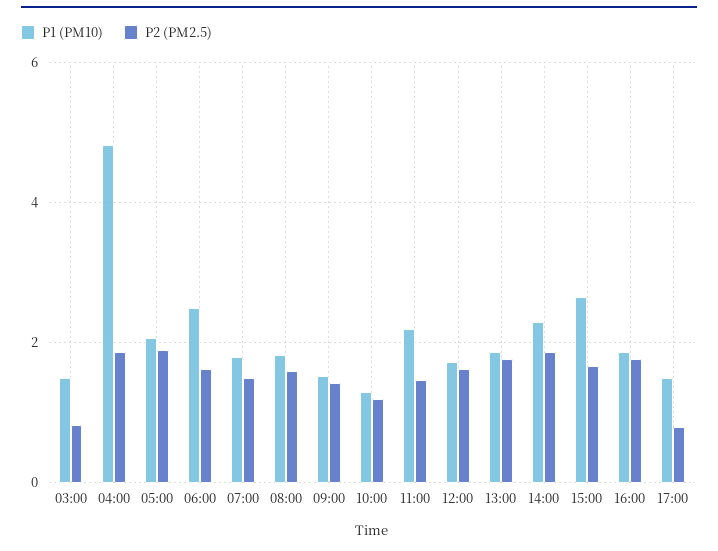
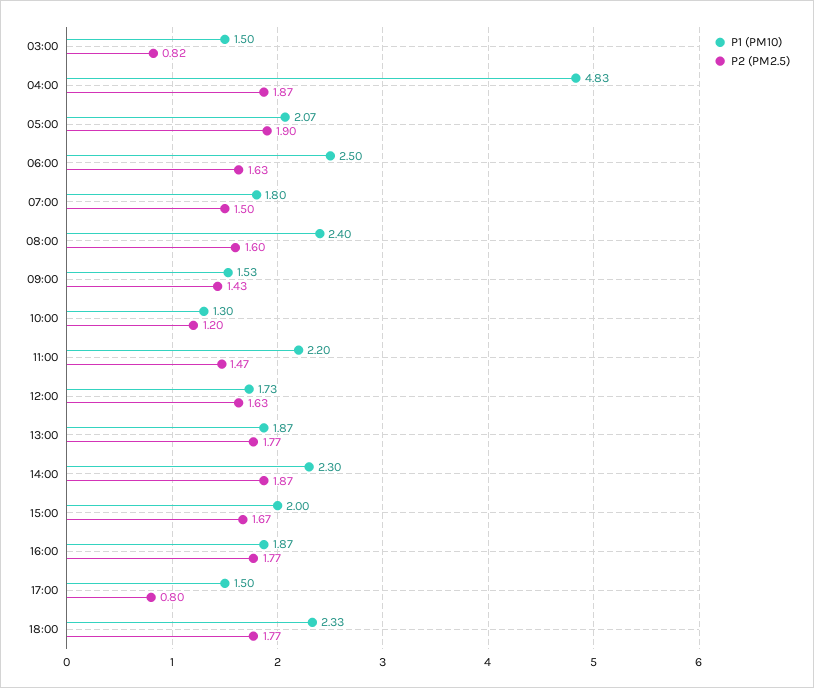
P1 (PM10), 08:00: 1.8 -> 2.4
P1 (PM10), 15:00: 2.6 -> 2
P1 (PM10), 18:00: none -> 2.33
P2 (PM2.5), 18:00: none -> 1.77

